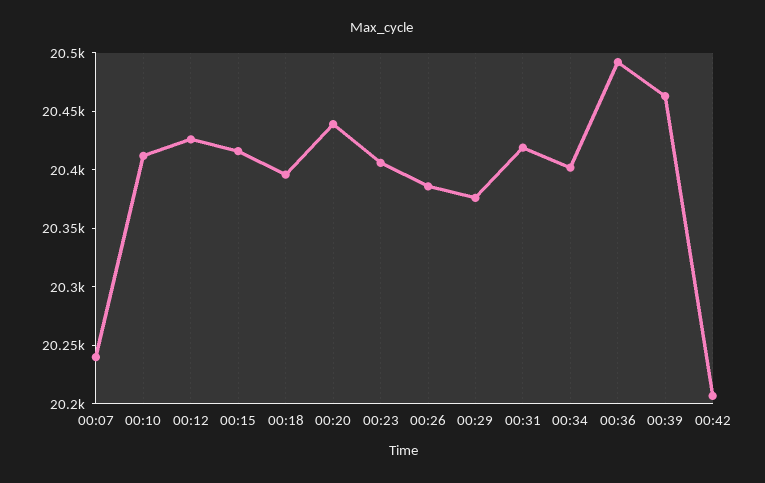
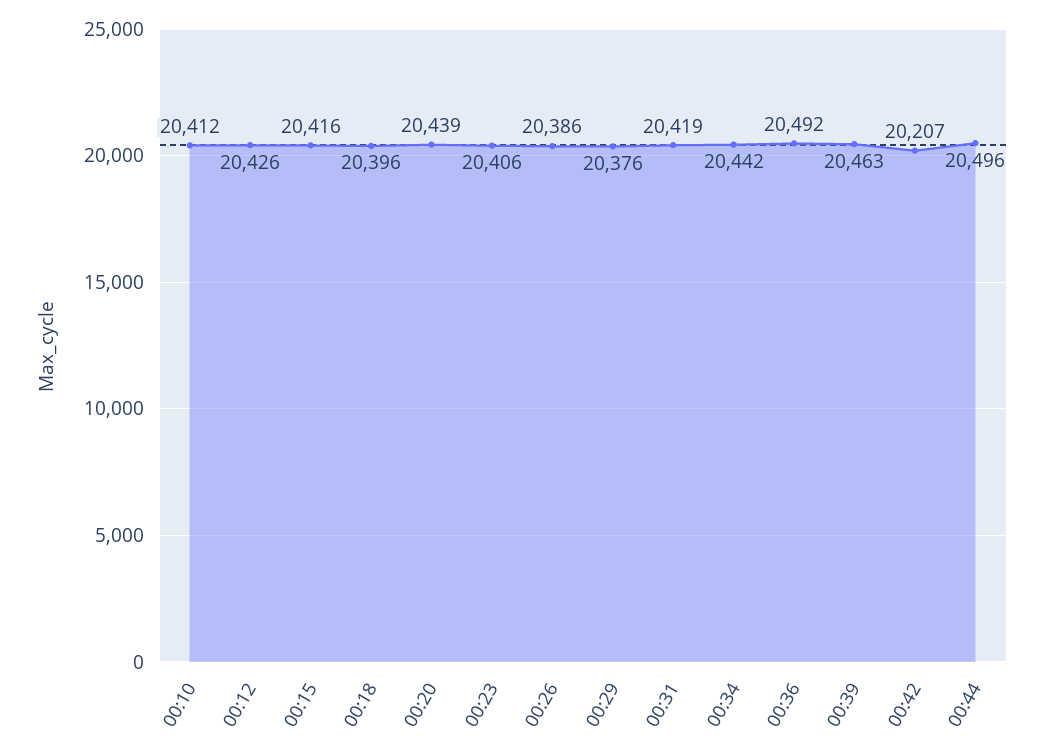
00:07: 20240 -> none
00:34: 20400 -> 20442
00:44: none -> 20496

